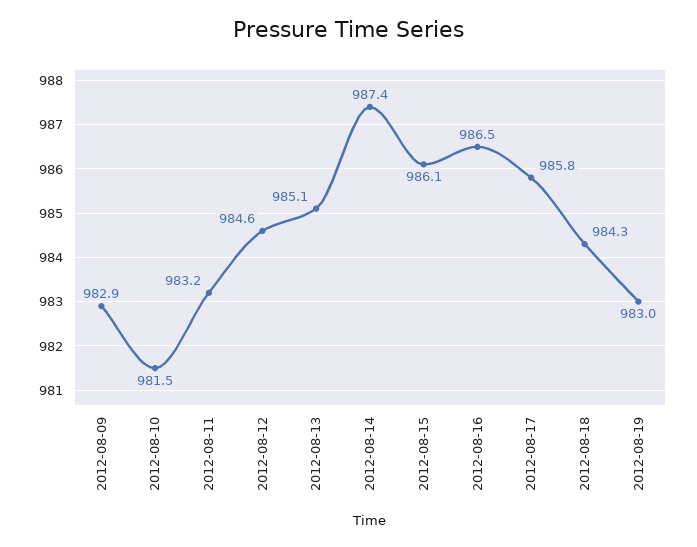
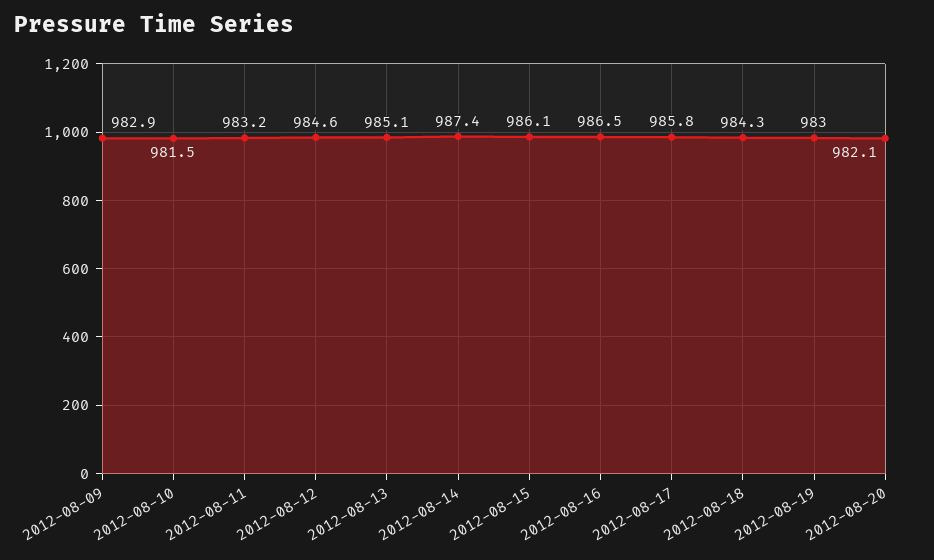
2012-08-20: none -> 982.1

